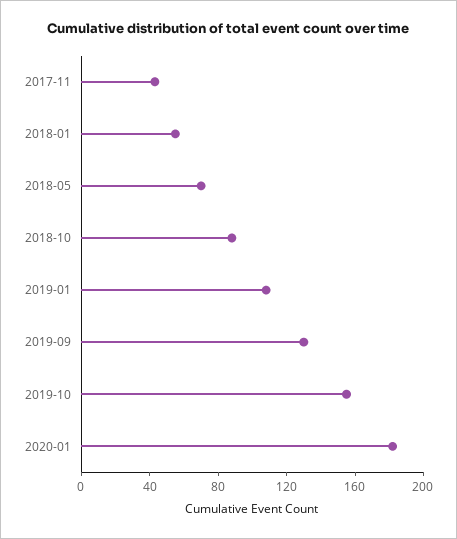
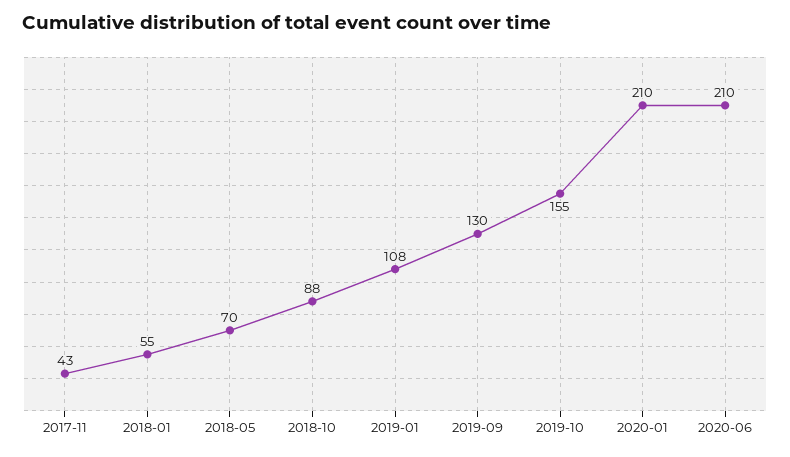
2020-01: 180 -> 210
2020-06: none -> 210

